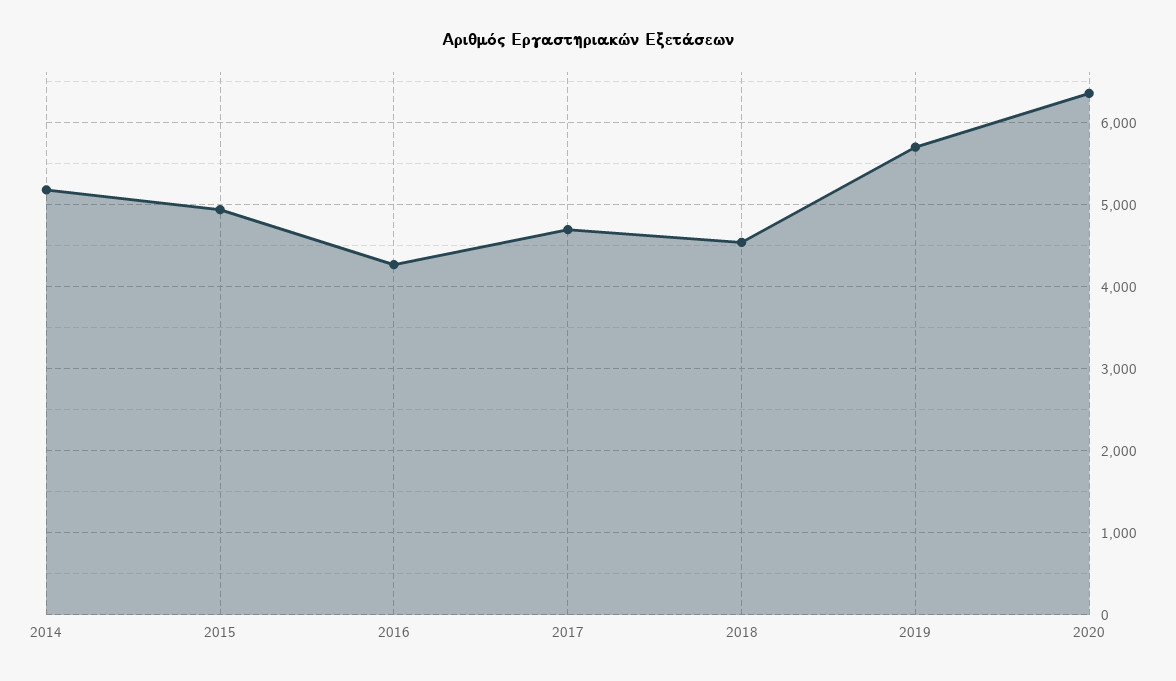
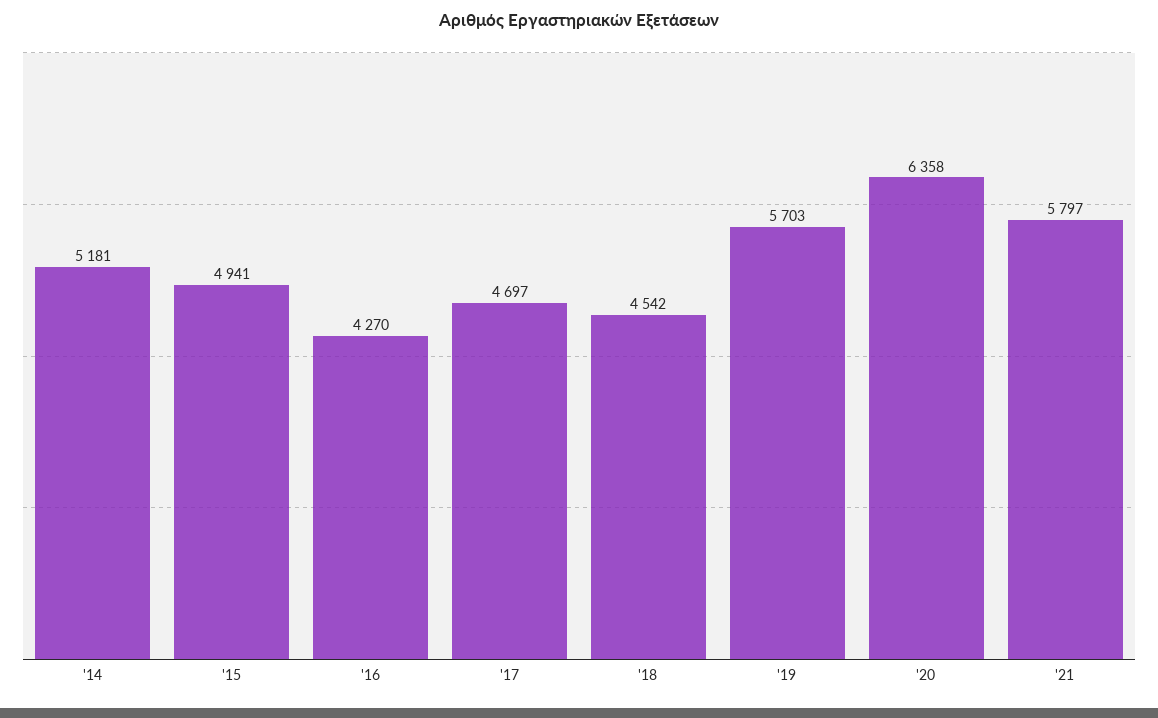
'21: none -> 5797

